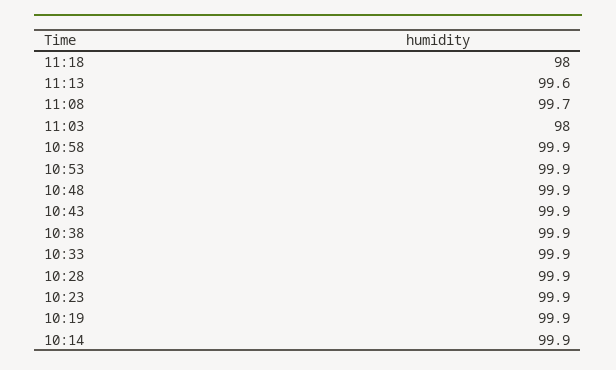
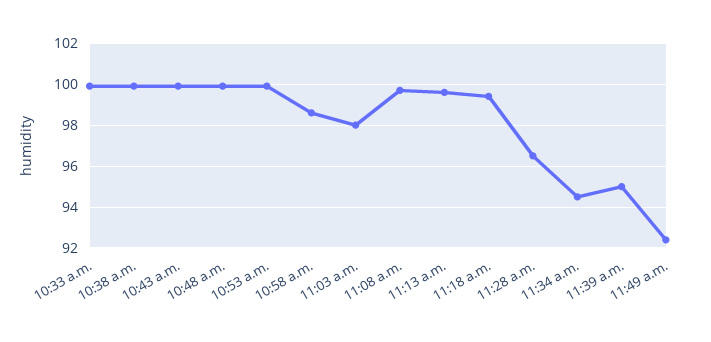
11:18: 98 -> 99.5
10:58: 99.9 -> 98.5
10:28: 99.9 -> none
10:23: 99.9 -> none
10:19: 99.9 -> none
10:14: 99.9 -> none
11:28 a.m.: none -> 96.5
11:34 a.m.: none -> 94.5
11:39 a.m.: none -> 95
11:49 a.m.: none -> 92.5

